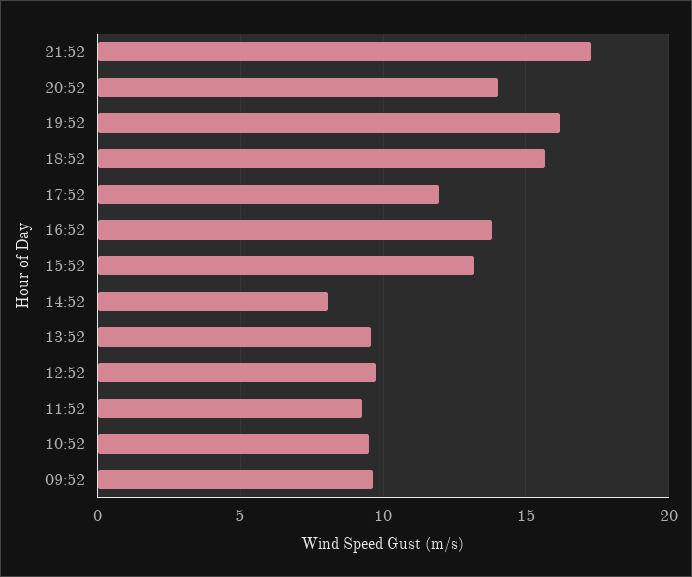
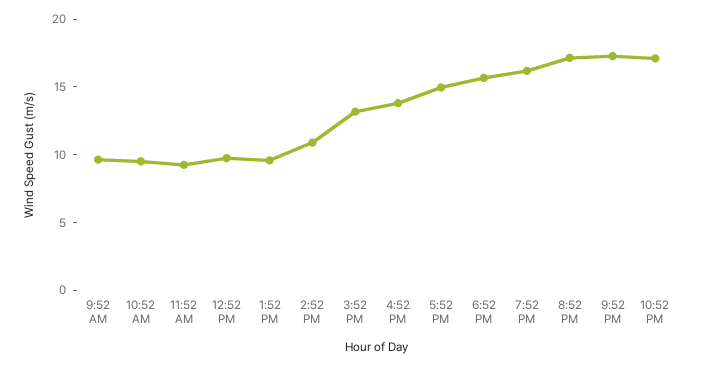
20:52: 14 -> 17
17:52: 12 -> 15
14:52: 8 -> 11
10:52 PM: none -> 17

